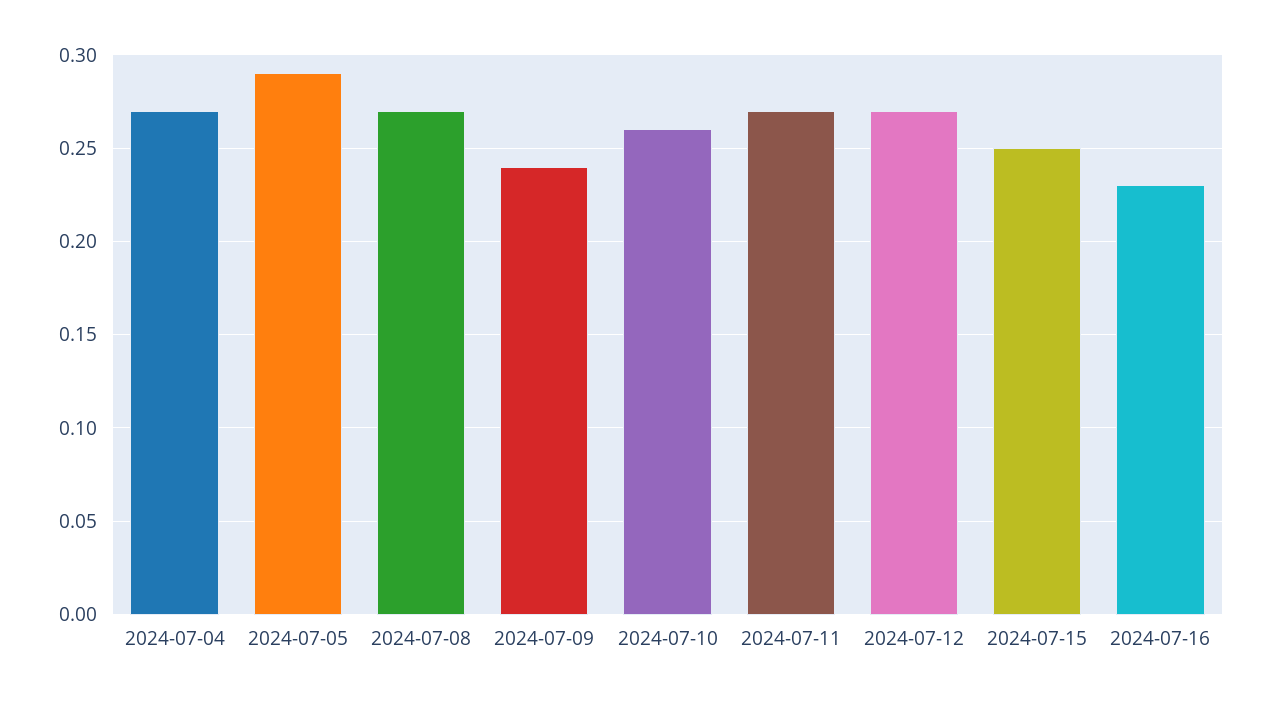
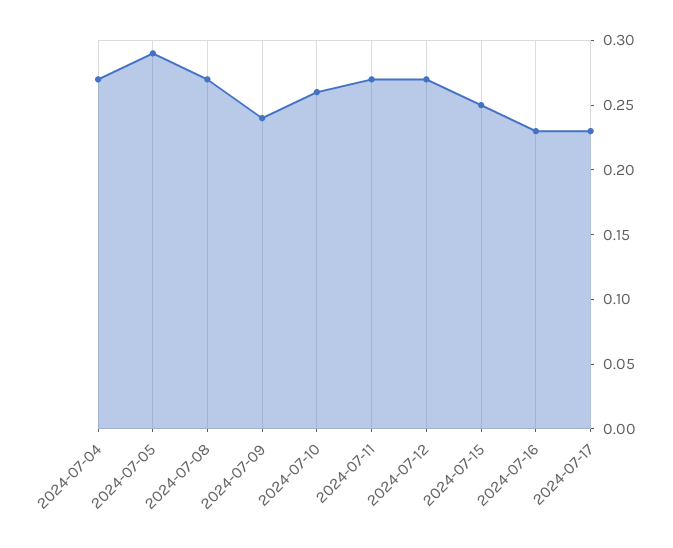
2024-07-17: none -> 0.23

